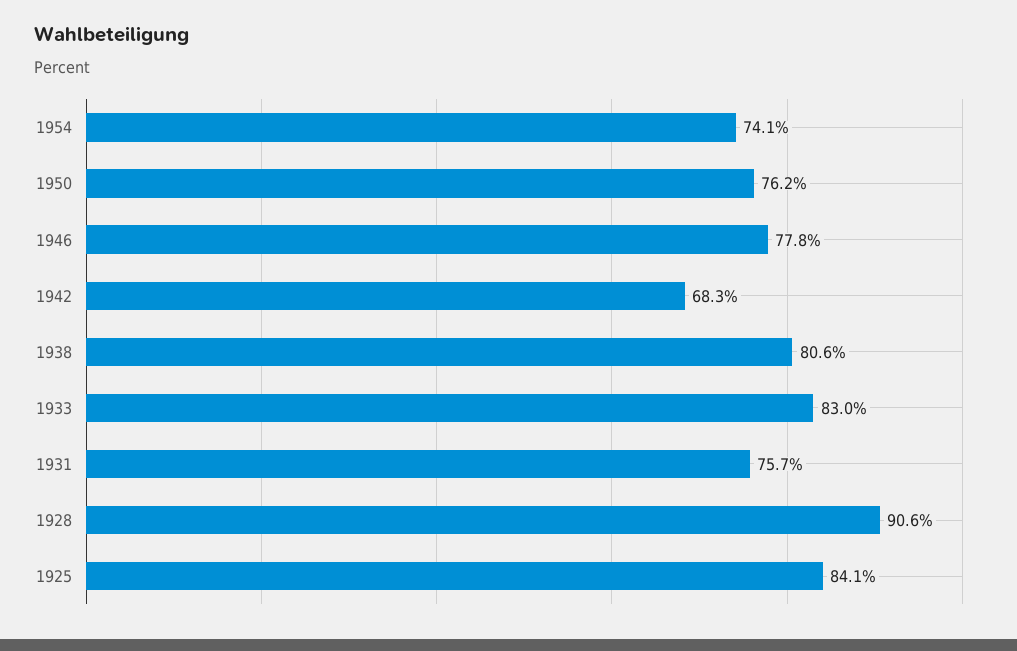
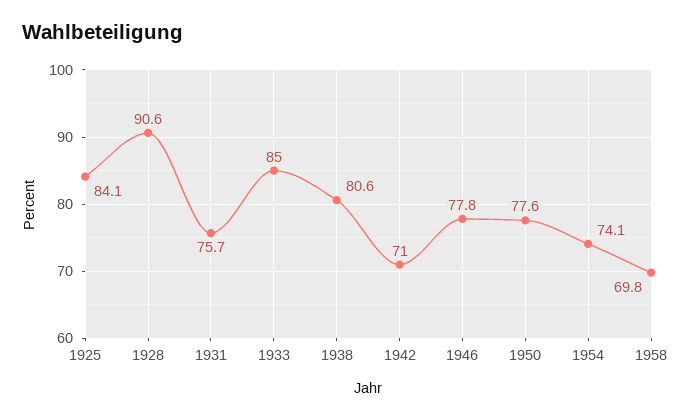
1950: 76.2 -> 77.6
1942: 68.3 -> 71
1933: 83 -> 85
1958: none -> 69.8

